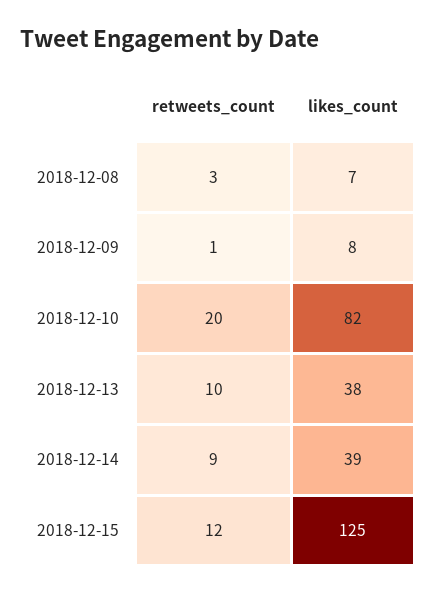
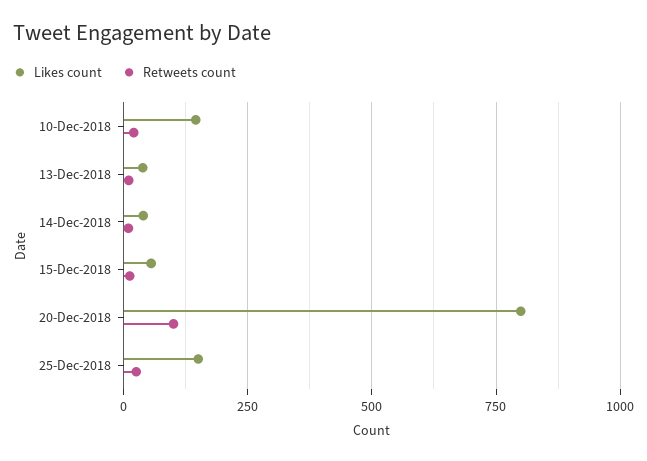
retweets_count, 2018-12-08: 3 -> none
likes_count, 2018-12-08: 7 -> none
retweets_count, 2018-12-09: 1 -> none
likes_count, 2018-12-09: 8 -> none
likes_count, 2018-12-10: 82 -> 150
likes_count, 2018-12-15: 125 -> 50
likes_count, 20-Dec-2018: none -> 800
retweets_count, 20-Dec-2018: none -> 100
likes_count, 25-Dec-2018: none -> 150
retweets_count, 25-Dec-2018: none -> 25

